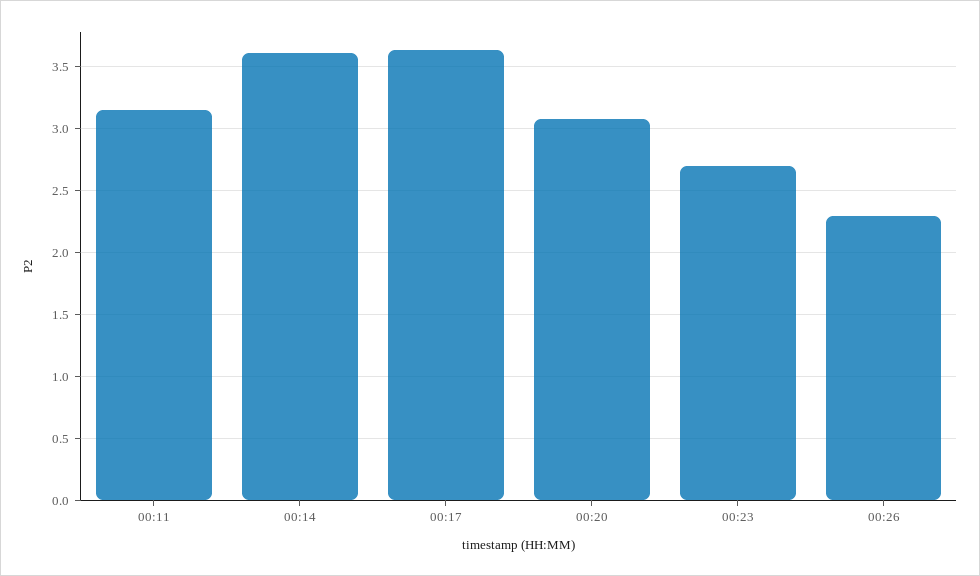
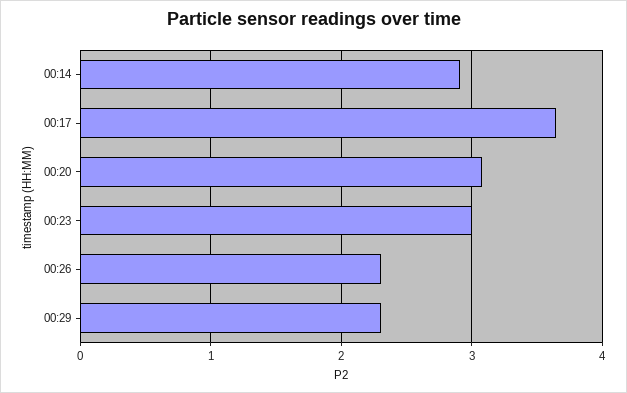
00:11: 3.15 -> none
00:14: 3.6 -> 2.9
00:23: 2.7 -> 3
00:29: none -> 2.3

